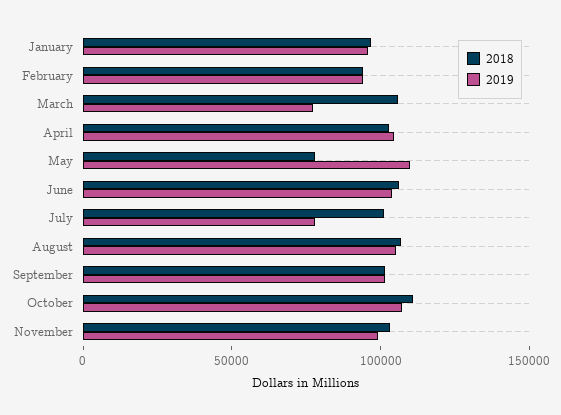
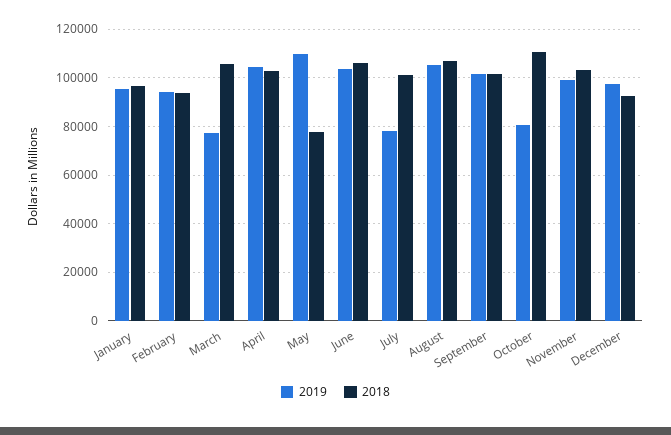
2019, October: 110000 -> 80000
2019, December: none -> 97500
2018, December: none -> 92500

